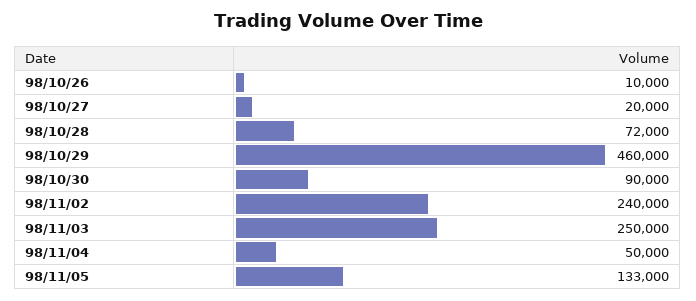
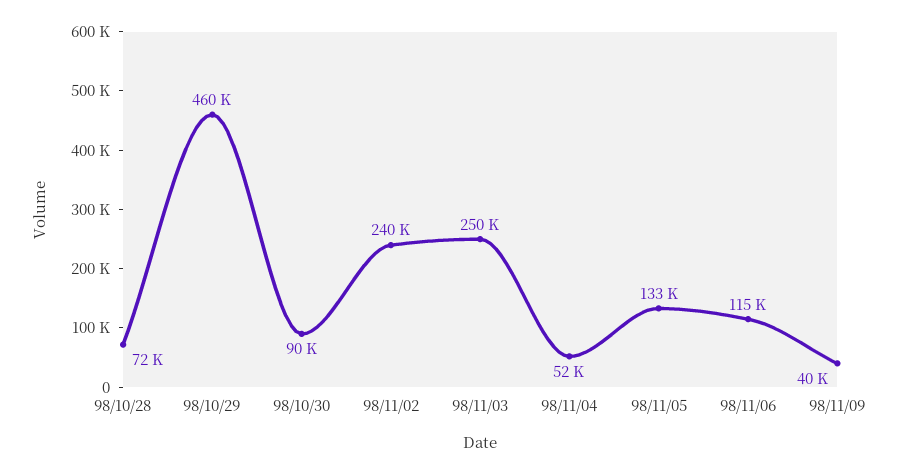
98/10/26: 10000 -> none
98/10/27: 20000 -> none
98/11/04: 50000 -> 52000
98/11/06: none -> 115000
98/11/09: none -> 40000

